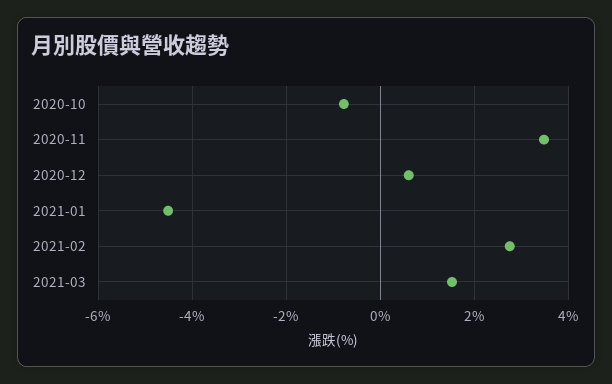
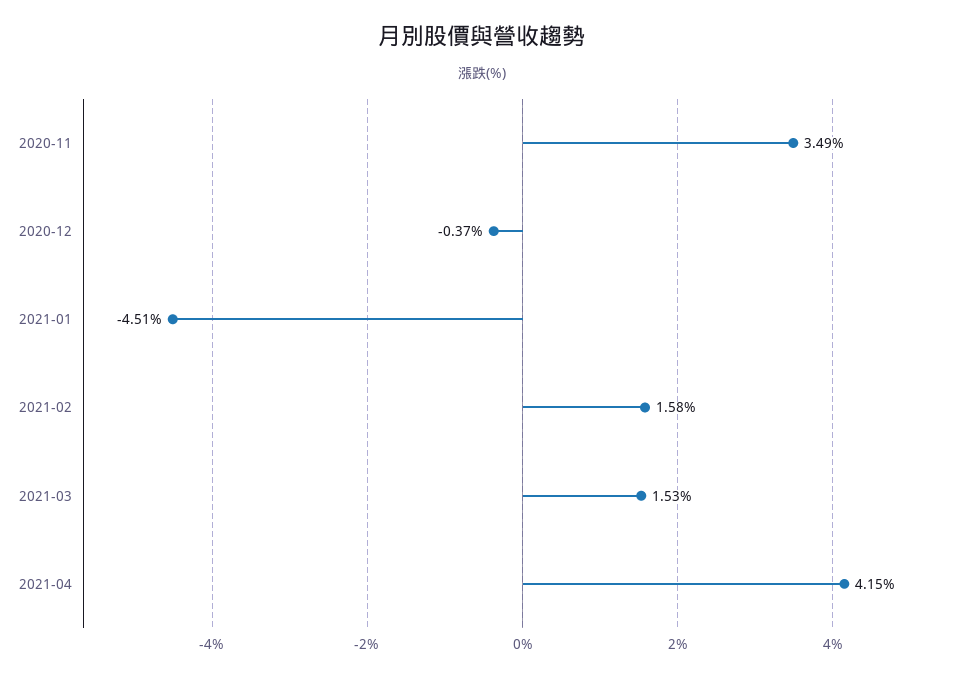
2020-10: -0.8 -> none
2020-12: 0.6 -> -0.37
2021-02: 2.8 -> 1.58
2021-04: none -> 4.15

